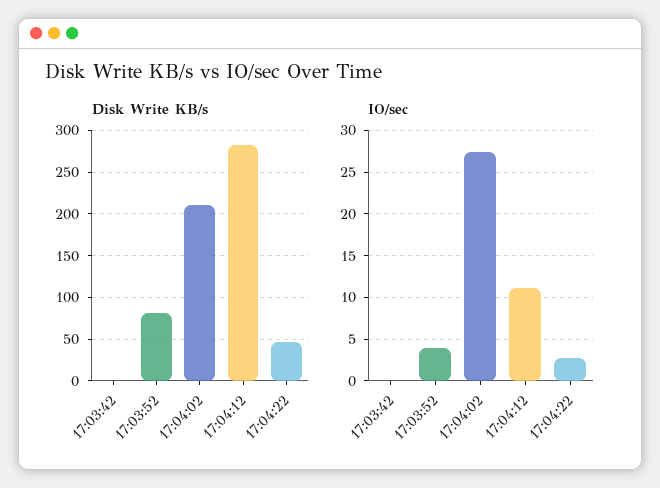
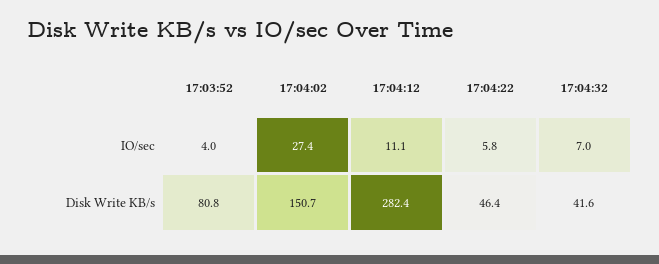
Disk Write KB/s, 17:03:42: 0 -> none
Disk Write KB/s, 17:04:02: 210 -> 150.7
IO/sec, 17:03:42: 0 -> none
IO/sec, 17:04:22: 3 -> 5.8
IO/sec, 17:04:32: none -> 7
Disk Write KB/s, 17:04:32: none -> 41.6

